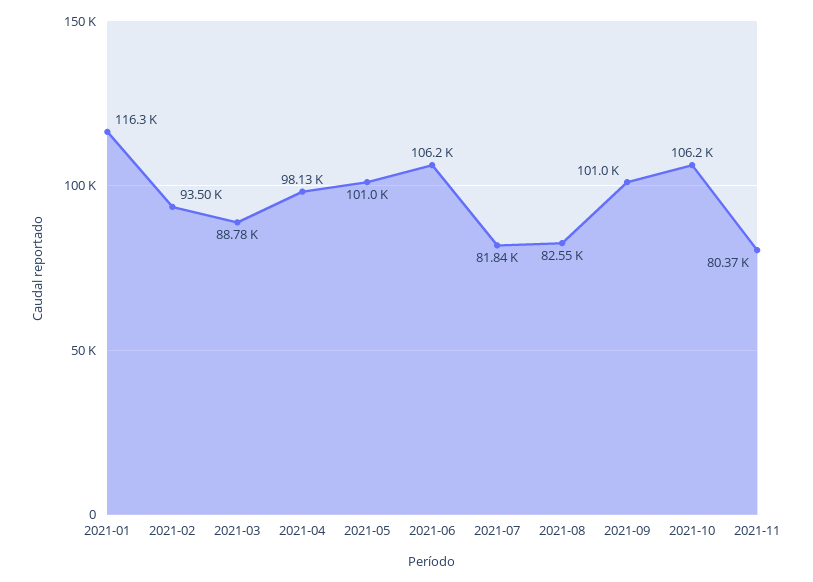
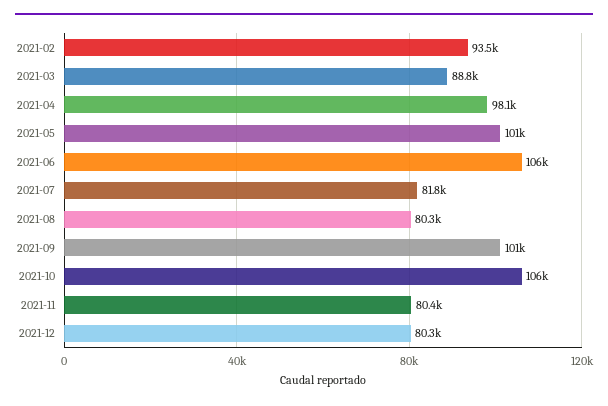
2021-01: 116300 -> none
2021-08: 82550 -> 80300
2021-12: none -> 80300

